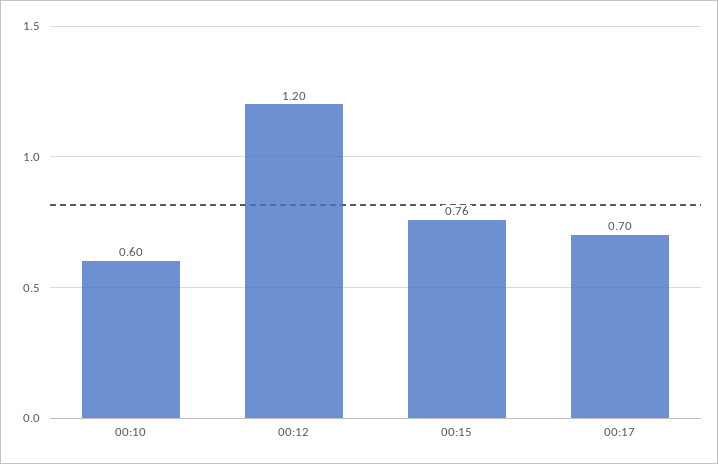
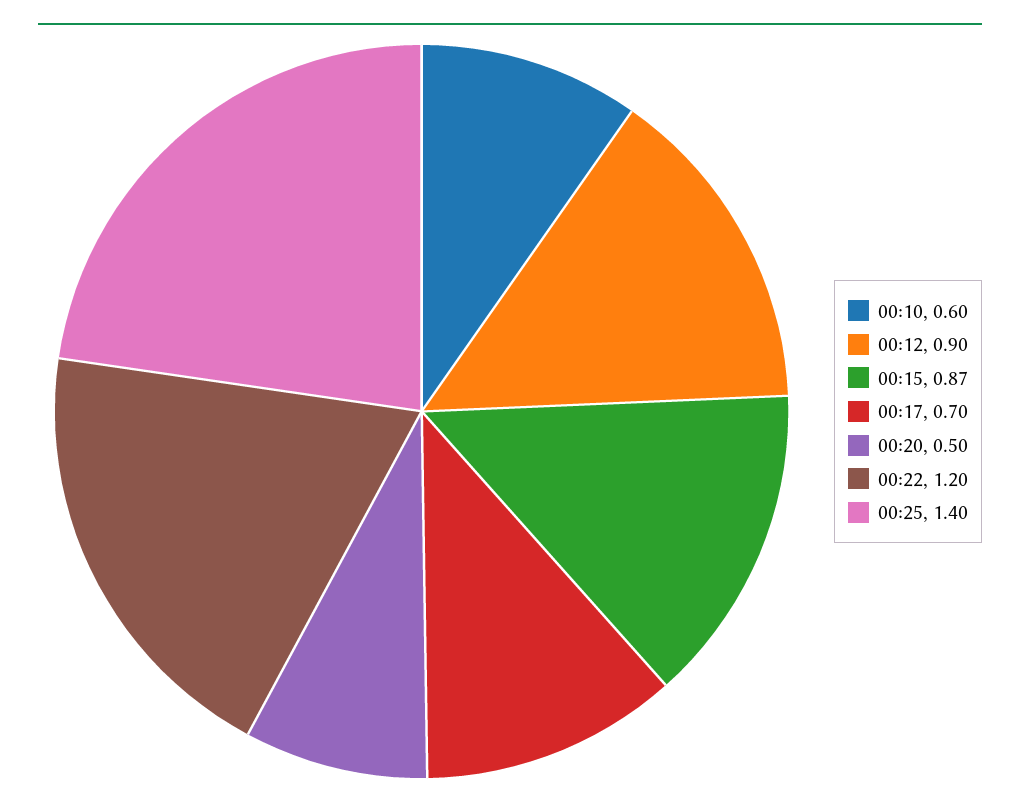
00:12: 1.2 -> 0.9
00:15: 0.76 -> 0.87
00:20: none -> 0.5
00:22: none -> 1.2
00:25: none -> 1.4

